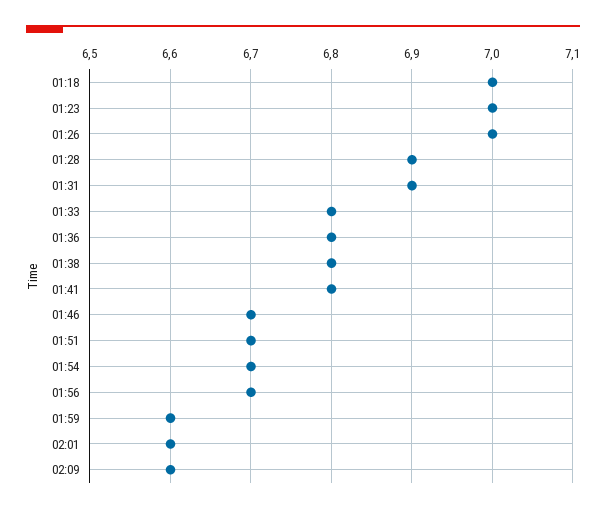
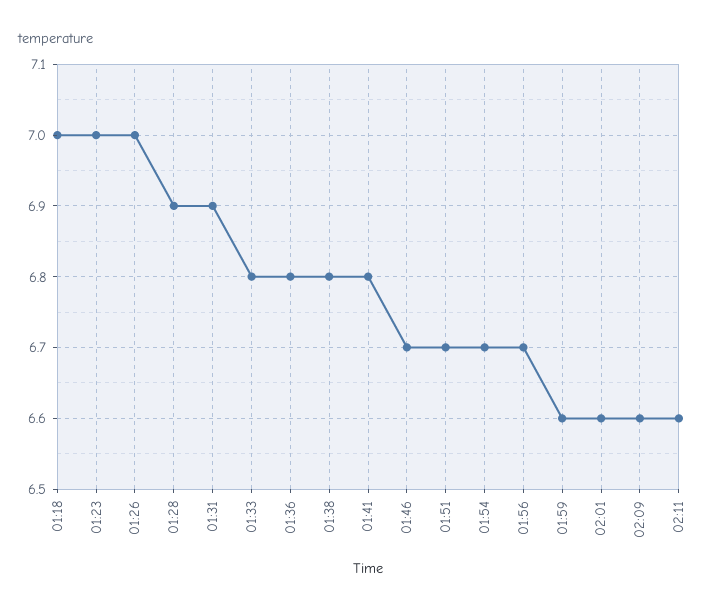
02:11: none -> 6.6

